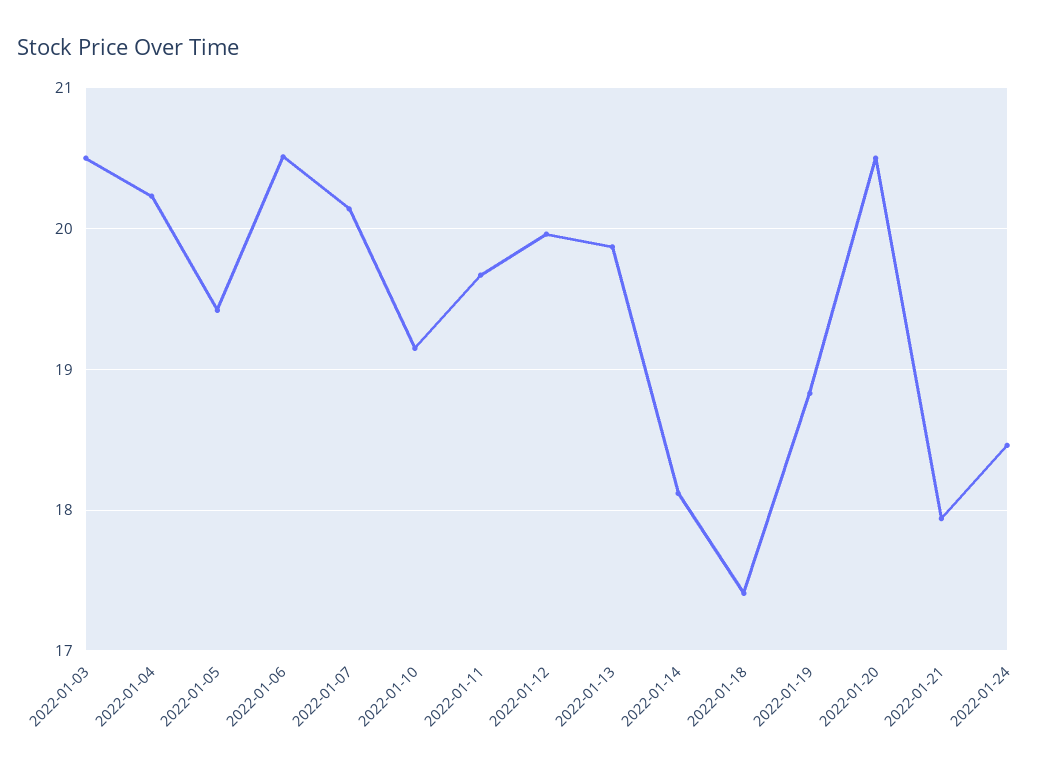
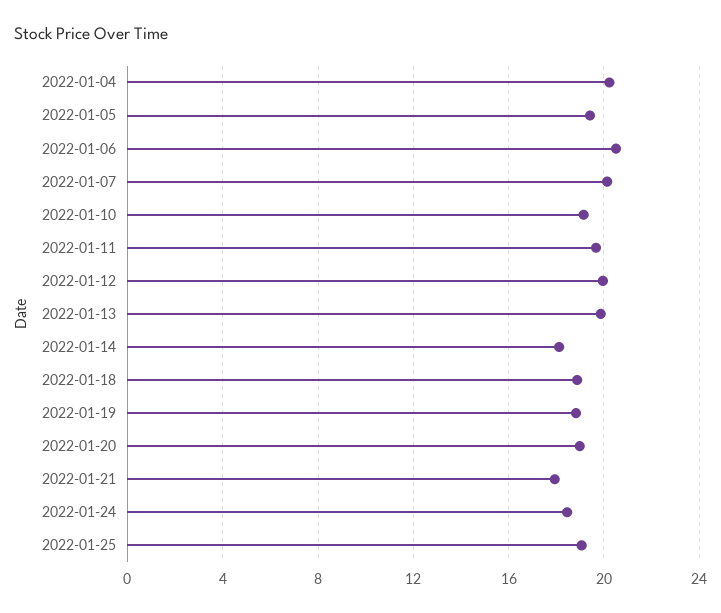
2022-01-03: 20.5 -> none
2022-01-18: 17.4 -> 19
2022-01-20: 20.5 -> 19
2022-01-25: none -> 19

